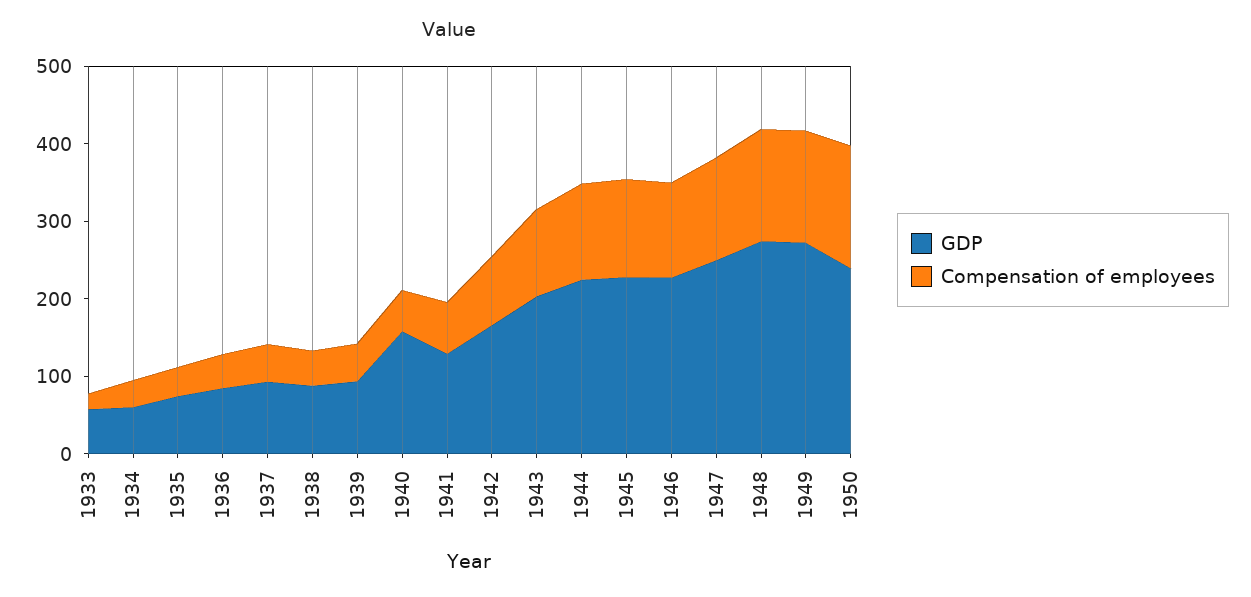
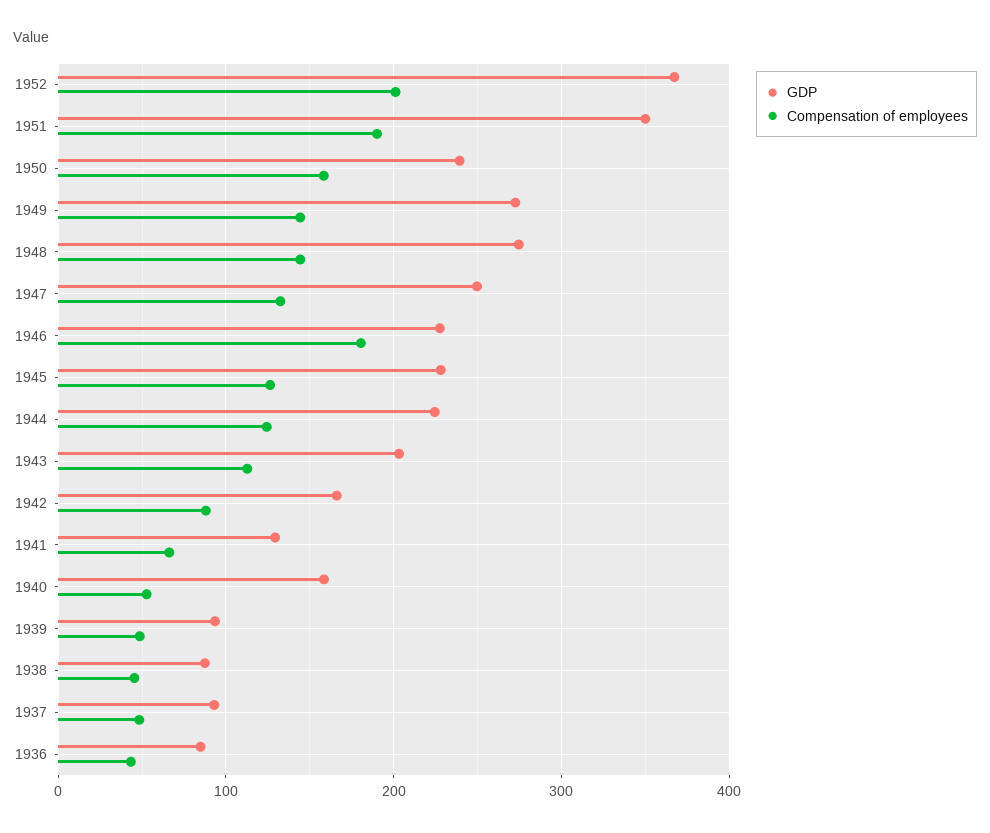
GDP, 1933: 60 -> none
Compensation of employees, 1933: 20 -> none
GDP, 1934: 60 -> none
Compensation of employees, 1934: 40 -> none
GDP, 1935: 80 -> none
Compensation of employees, 1935: 40 -> none
Compensation of employees, 1946: 120 -> 180
GDP, 1952: none -> 370
Compensation of employees, 1952: none -> 200
GDP, 1951: none -> 350
Compensation of employees, 1951: none -> 190

